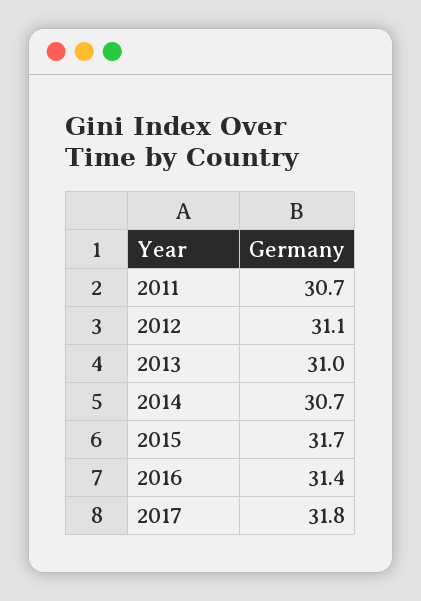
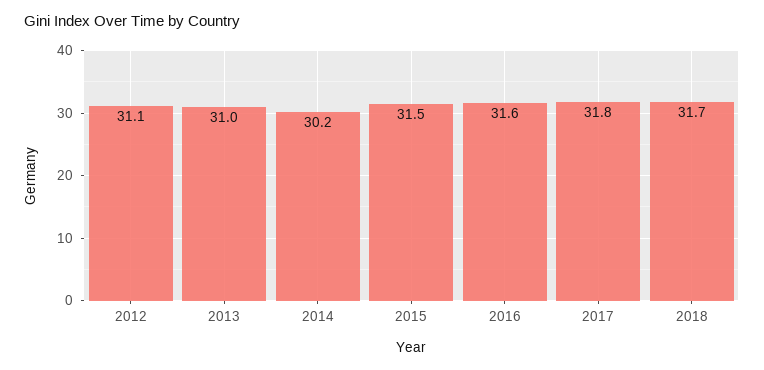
2011: 30.7 -> none
2014: 30.7 -> 30.2
2015: 31.7 -> 31.5
2016: 31.4 -> 31.6
2018: none -> 31.7

